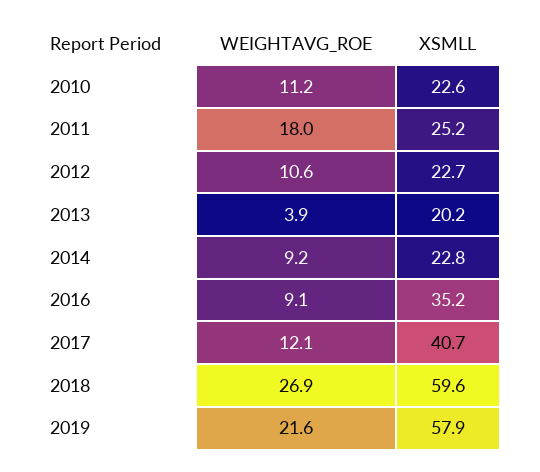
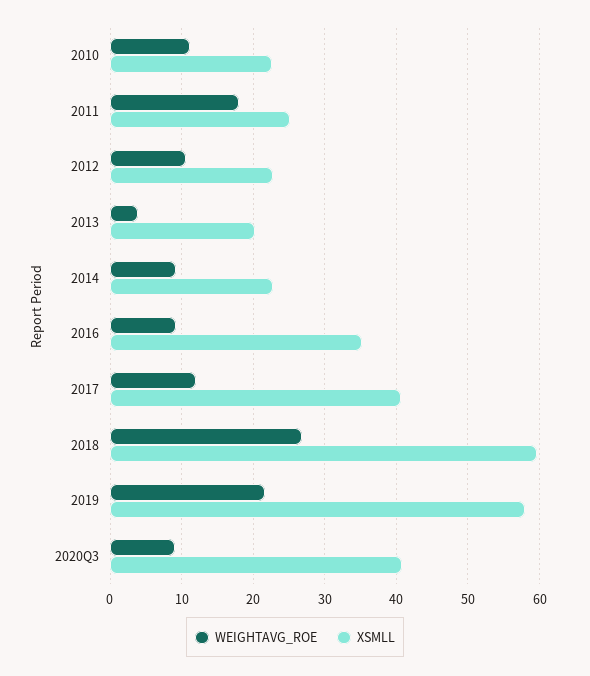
WEIGHTAVG_ROE, 2020Q3: none -> 9
XSMLL, 2020Q3: none -> 41

